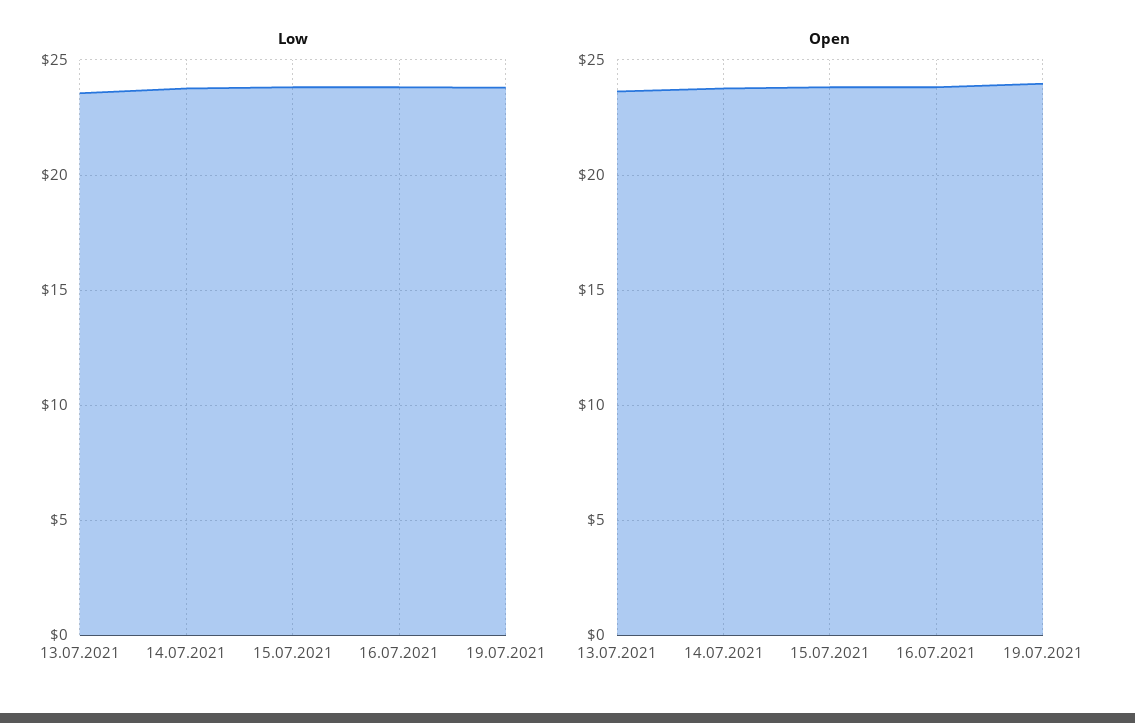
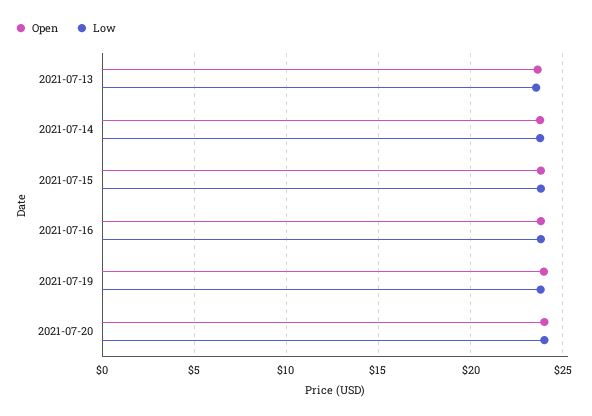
Open, 2021-07-20: none -> 24
Low, 2021-07-20: none -> 24

